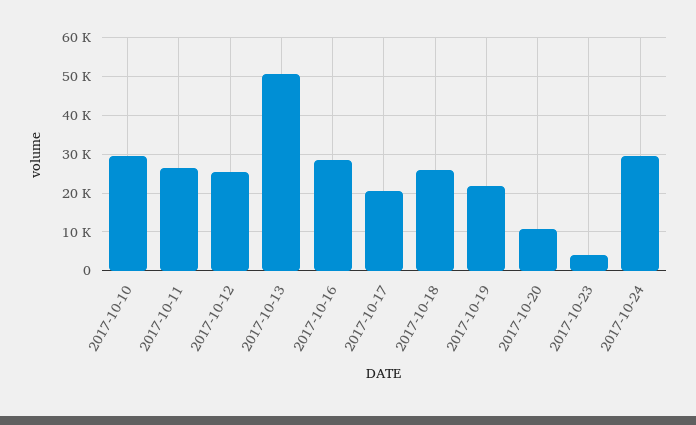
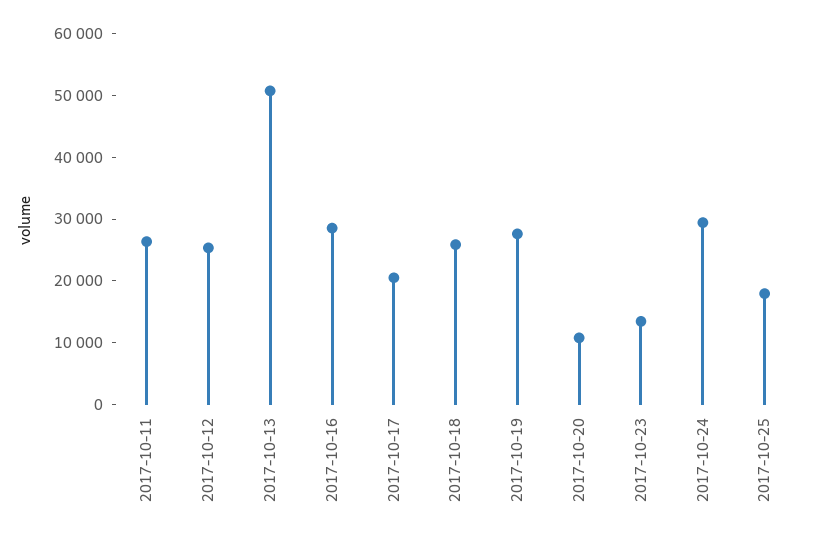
2017-10-10: 30000 -> none
2017-10-19: 22000 -> 28000
2017-10-23: 4000 -> 14000
2017-10-25: none -> 18000

